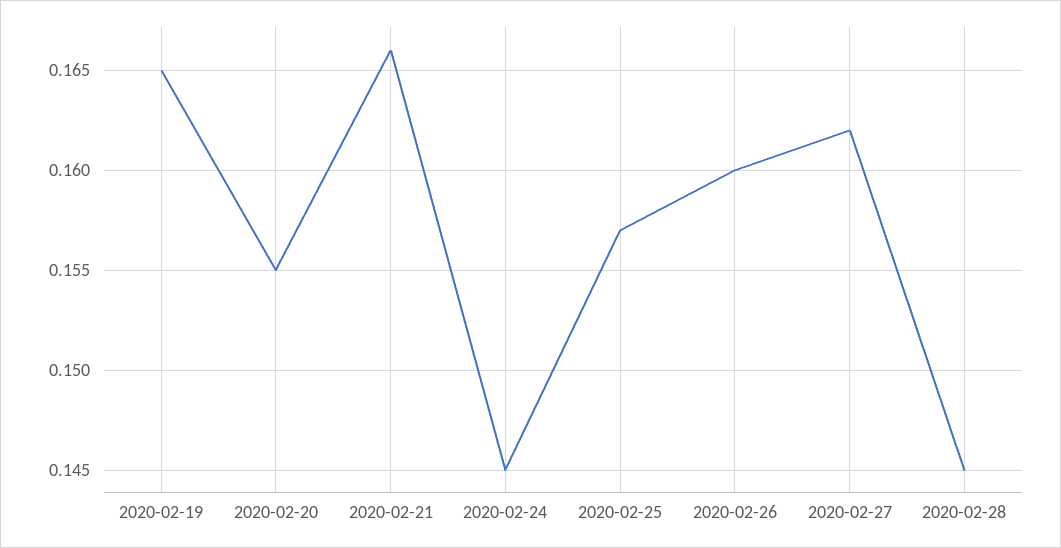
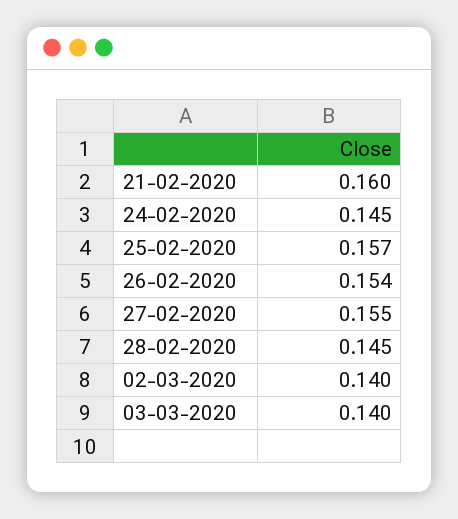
2020-02-19: 0.165 -> none
2020-02-20: 0.155 -> none
2020-02-21: 0.166 -> 0.16
2020-02-26: 0.16 -> 0.154
2020-02-27: 0.162 -> 0.155
02-03-2020: none -> 0.14
03-03-2020: none -> 0.14

